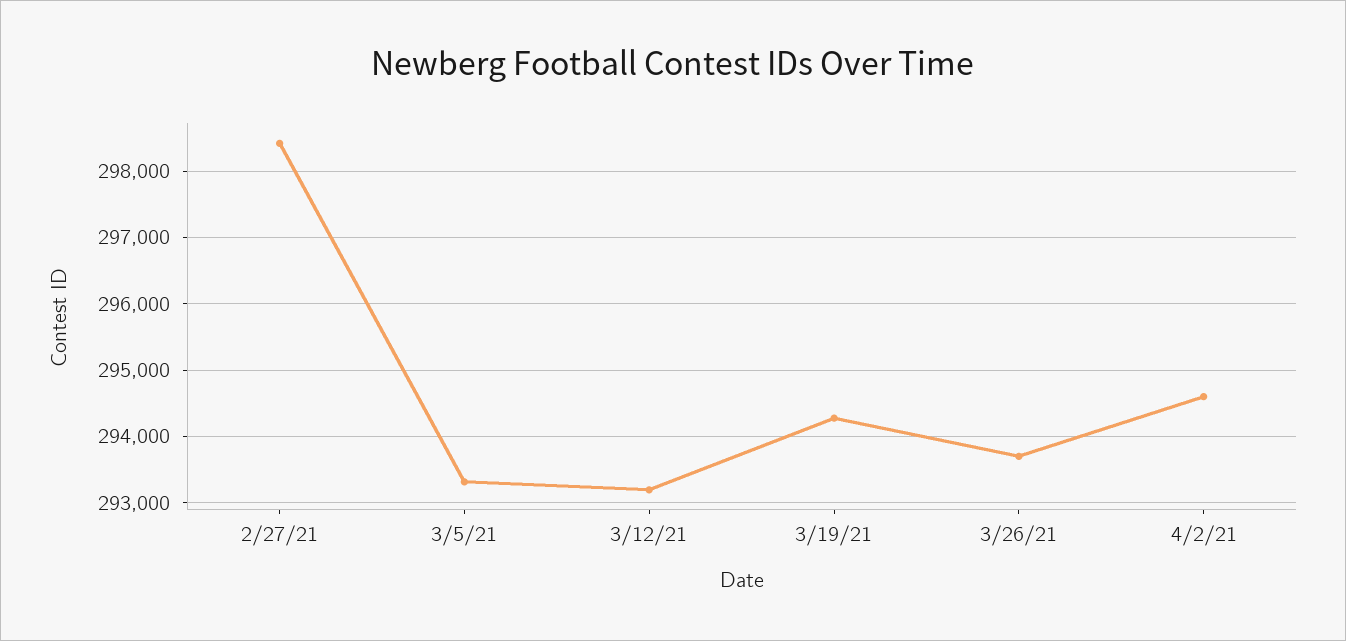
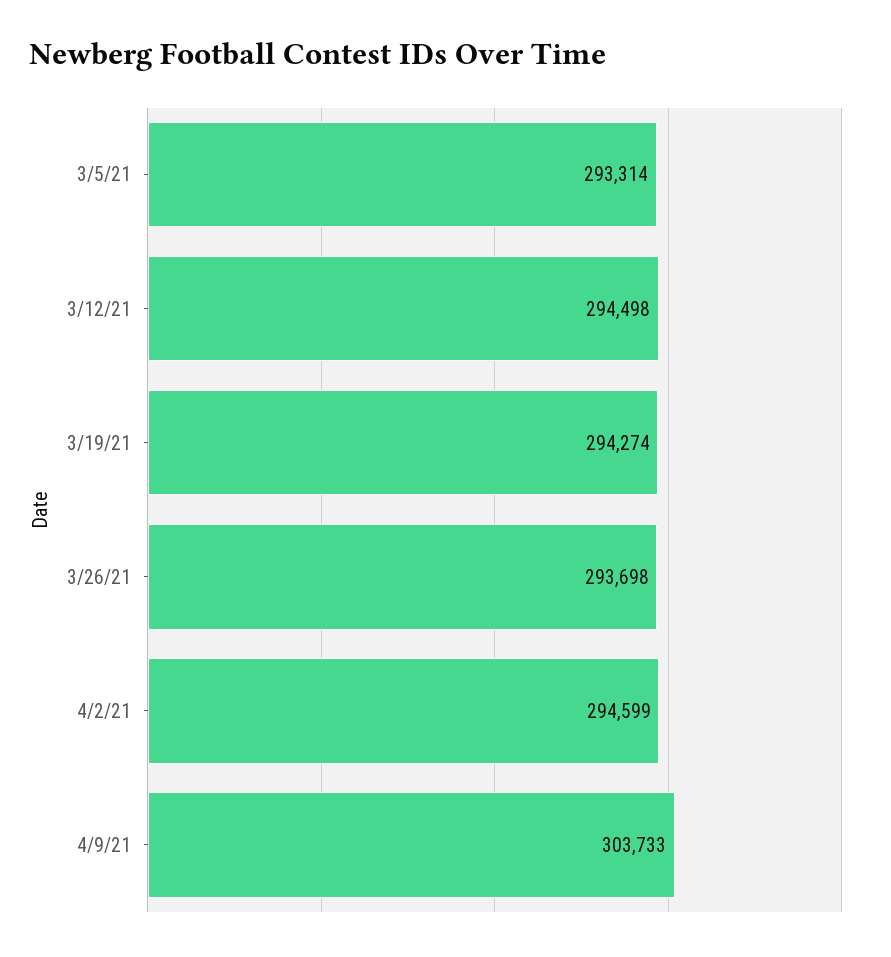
2/27/21: 298400 -> none
3/12/21: 293200 -> 294498
4/9/21: none -> 303733

